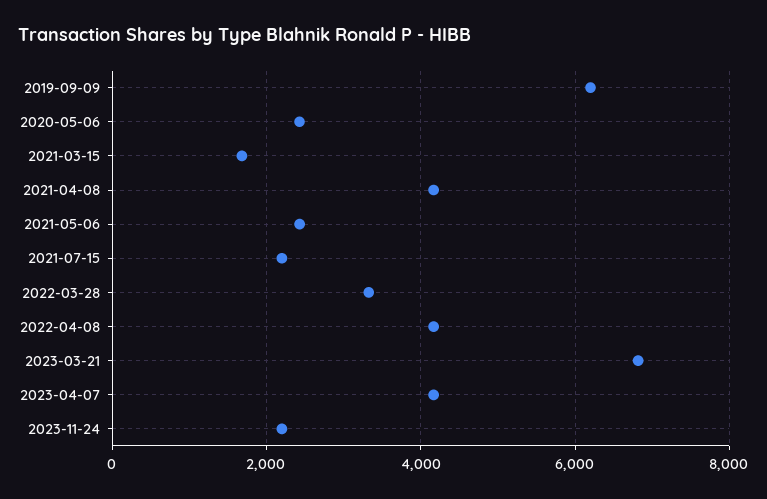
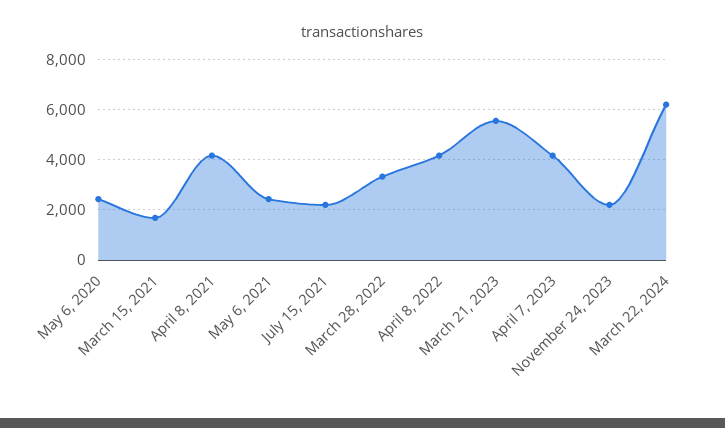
2019-09-09: 6200 -> none
2023-03-21: 6800 -> 5500
March 22, 2024: none -> 6250

